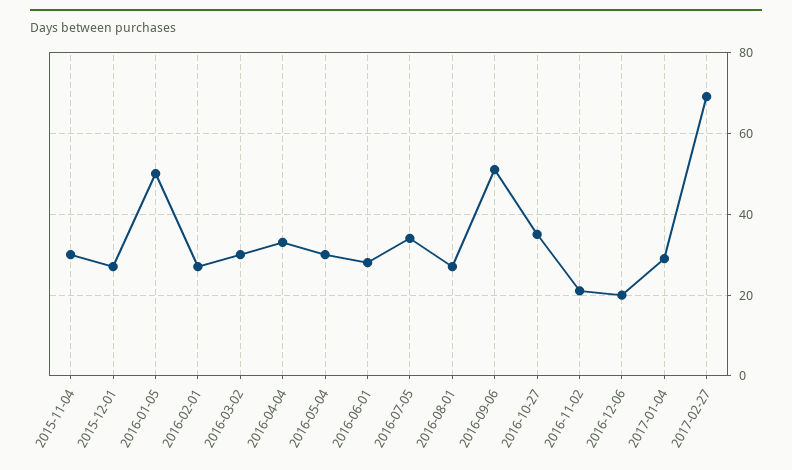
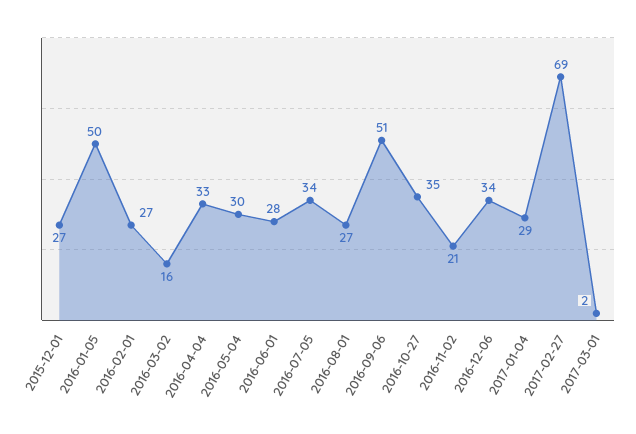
2015-11-04: 30 -> none
2016-03-02: 30 -> 16
2016-12-06: 20 -> 34
2017-03-01: none -> 2

